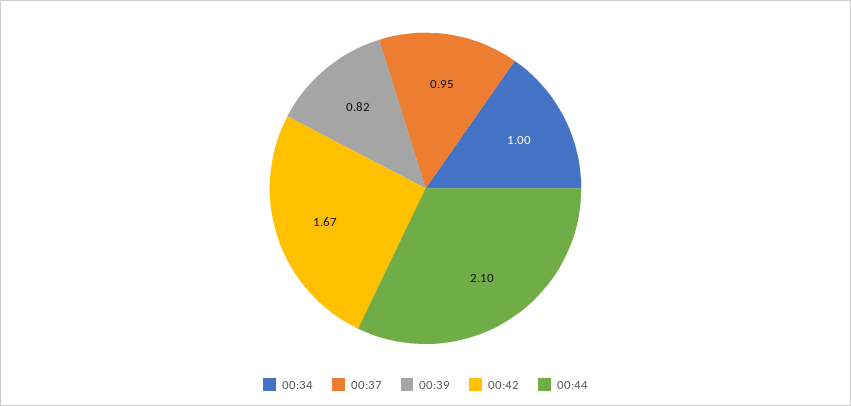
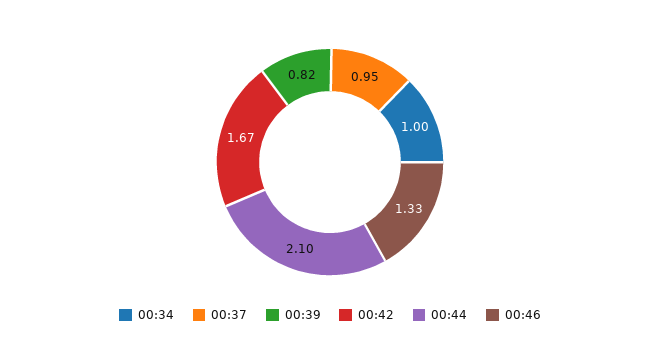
00:46: none -> 1.33

